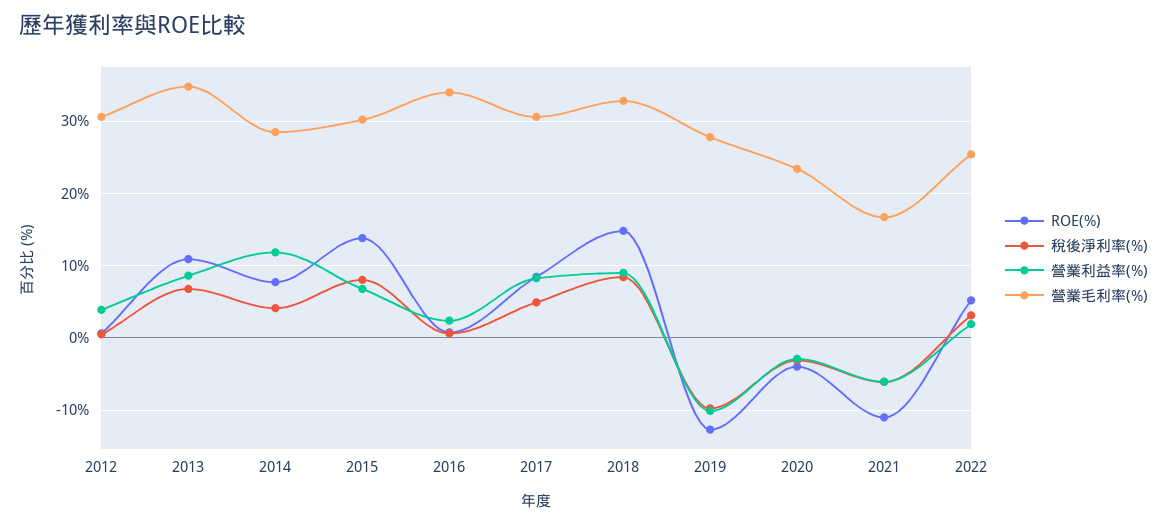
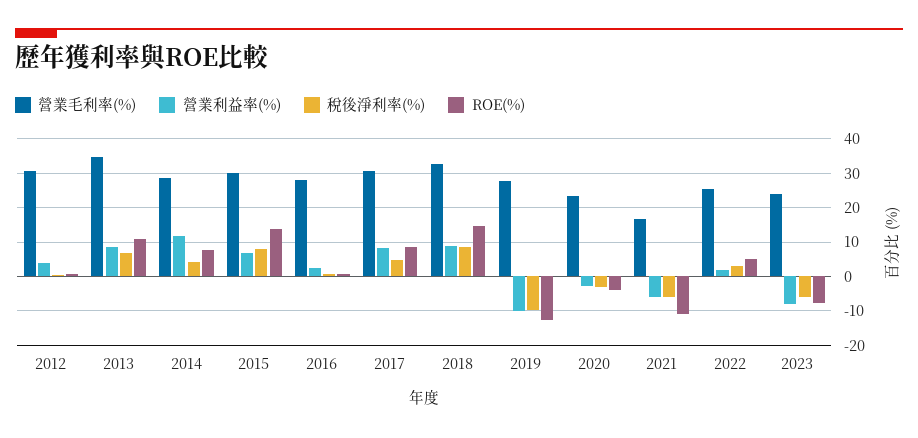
營業毛利率(%), 2016: 34 -> 28
營業毛利率(%), 2023: none -> 24
營業利益率(%), 2023: none -> -8
稅後淨利率(%), 2023: none -> -6
ROE(%), 2023: none -> -8

